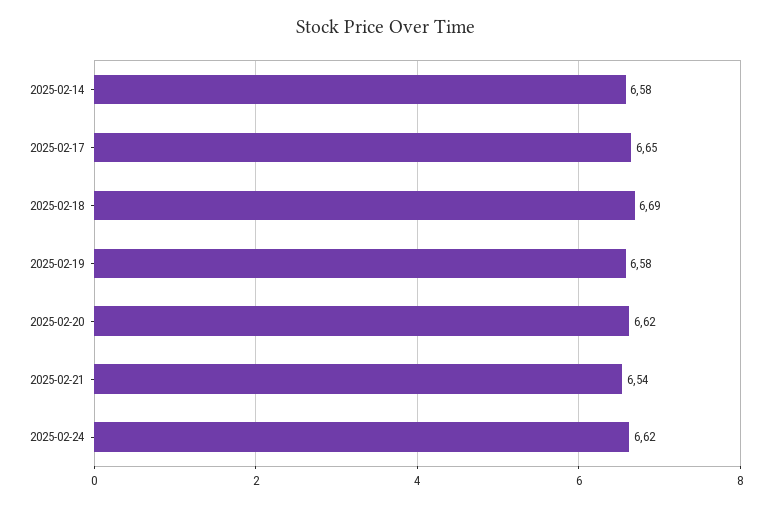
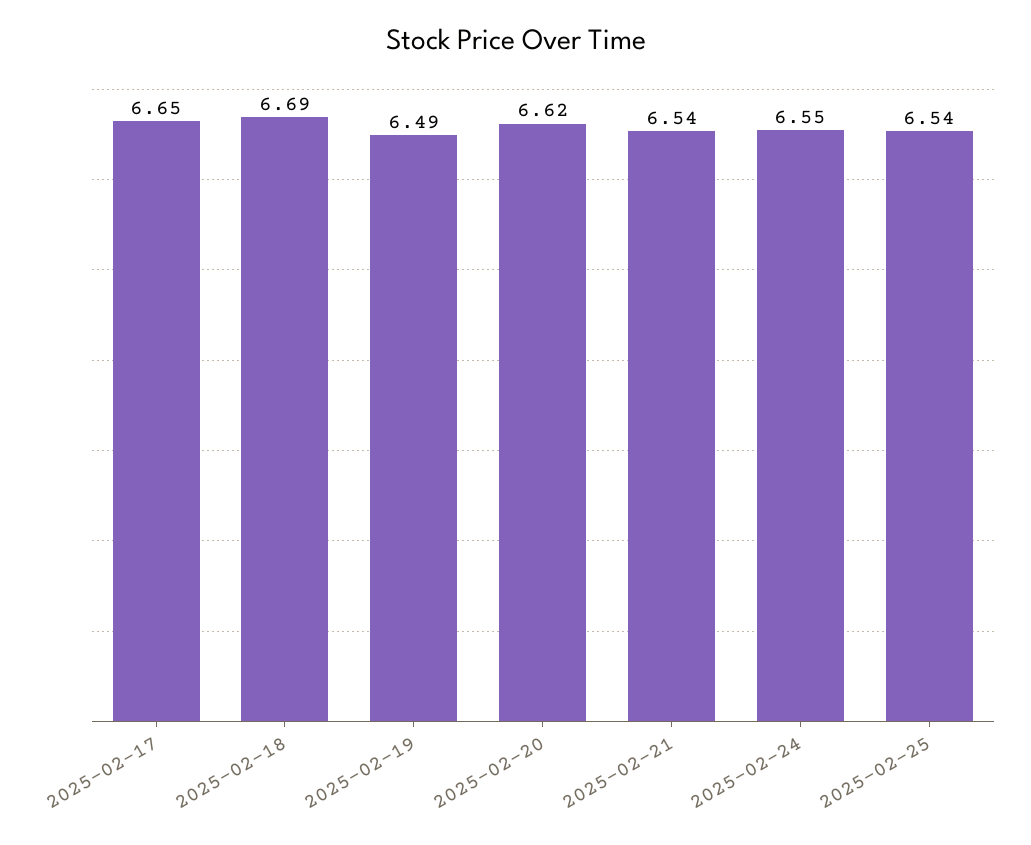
2025-02-14: 6.58 -> none
2025-02-19: 6.58 -> 6.49
2025-02-24: 6.62 -> 6.55
2025-02-25: none -> 6.54

